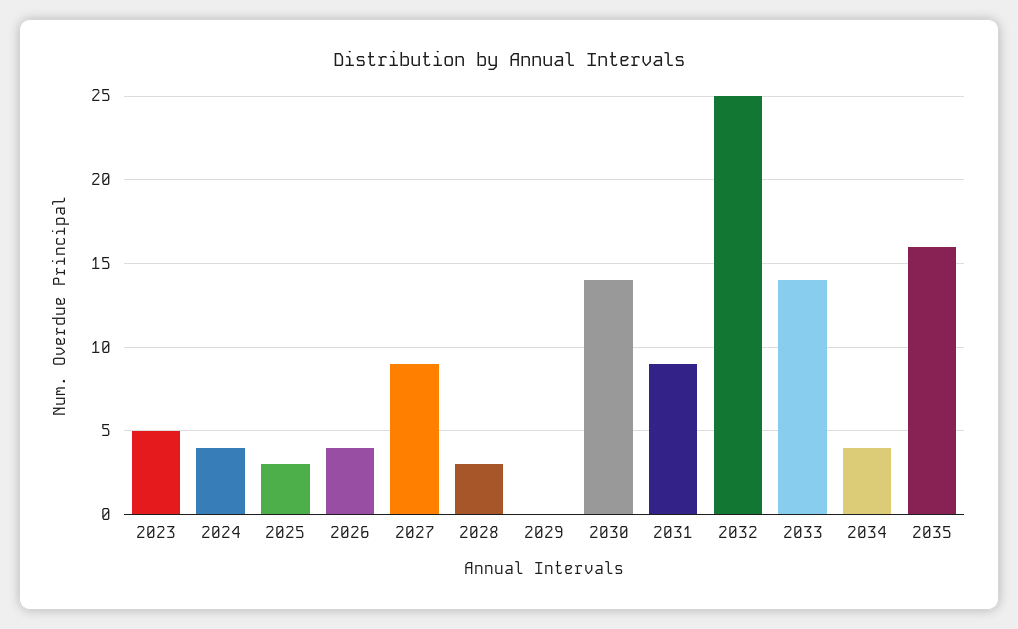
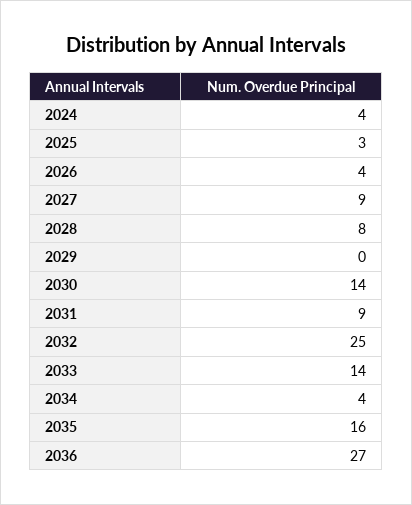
2023: 5 -> none
2028: 3 -> 8
2036: none -> 27

